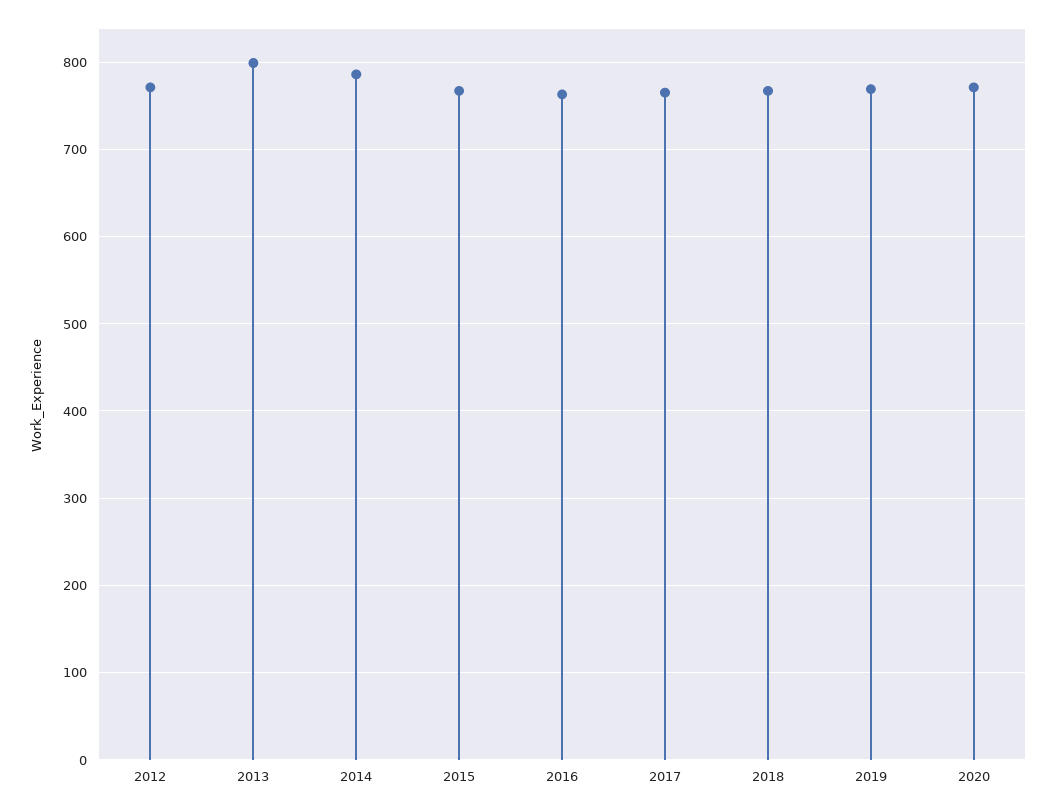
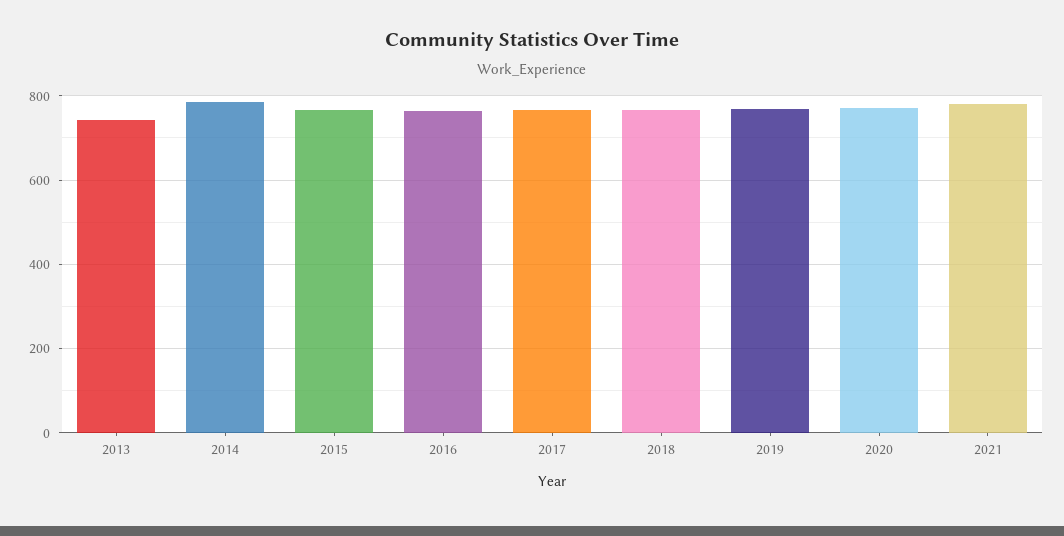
2012: 770 -> none
2013: 800 -> 740
2021: none -> 780

